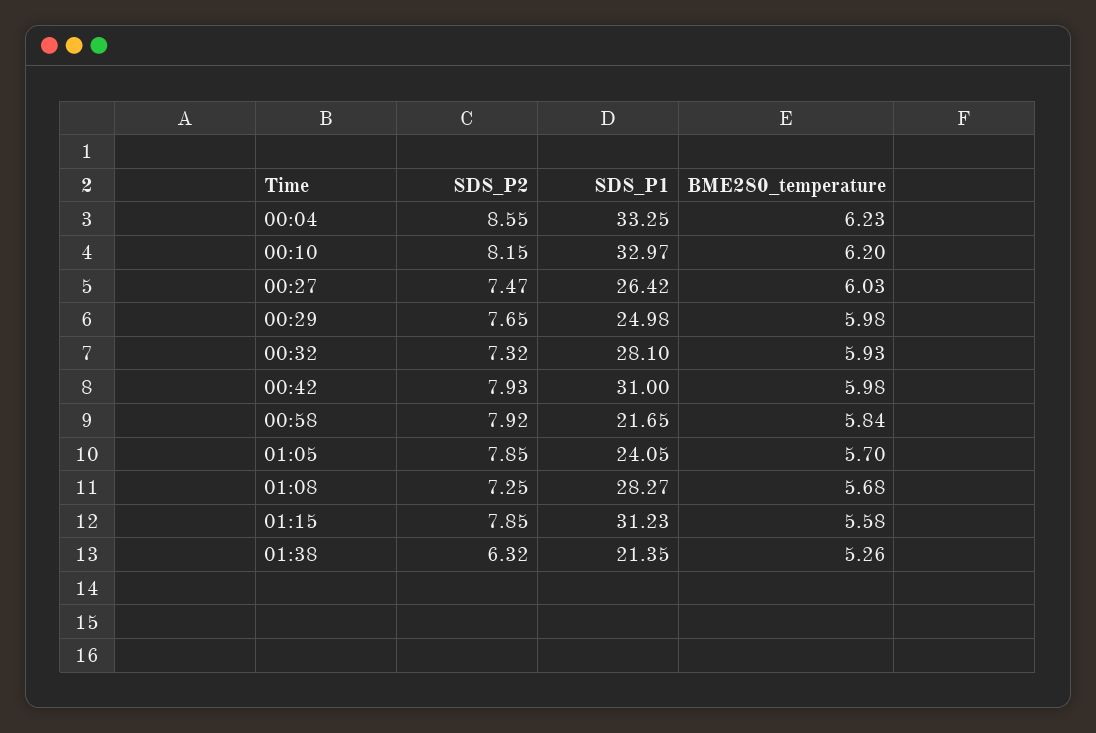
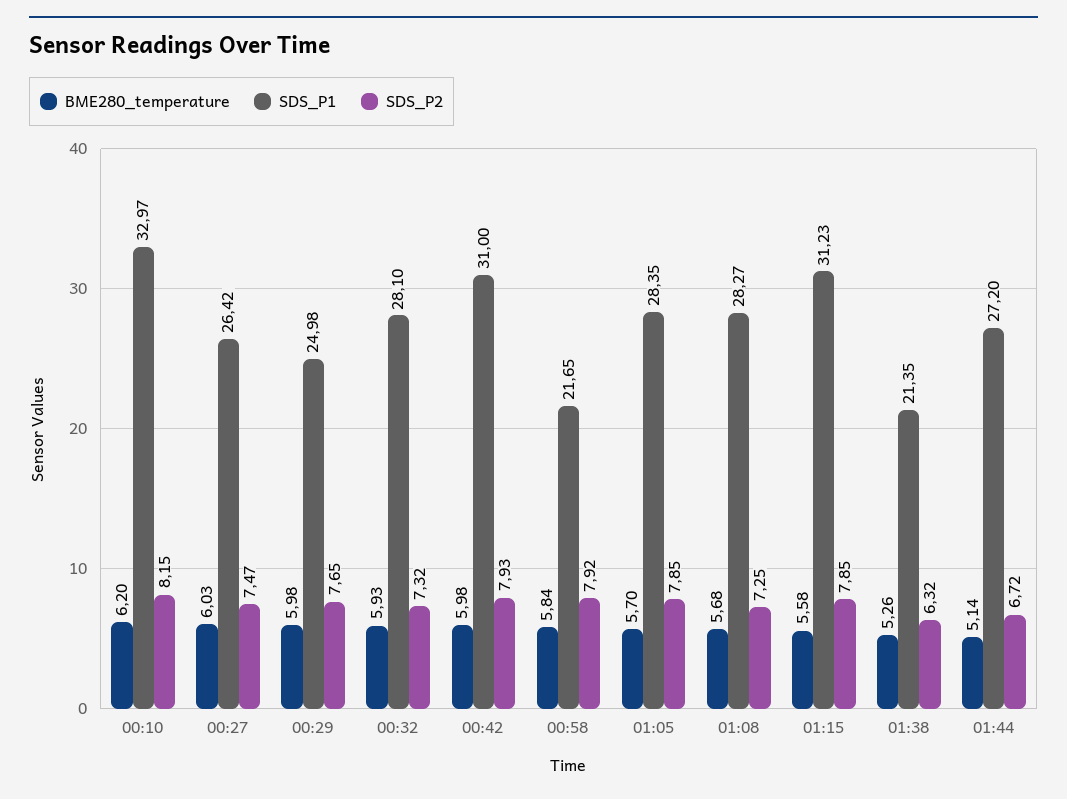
SDS_P2, 00:04: 8.55 -> none
SDS_P1, 00:04: 33.25 -> none
BME280_temperature, 00:04: 6.23 -> none
SDS_P1, 01:05: 24.05 -> 28.35
BME280_temperature, 01:44: none -> 5.14
SDS_P1, 01:44: none -> 27.2
SDS_P2, 01:44: none -> 6.72

